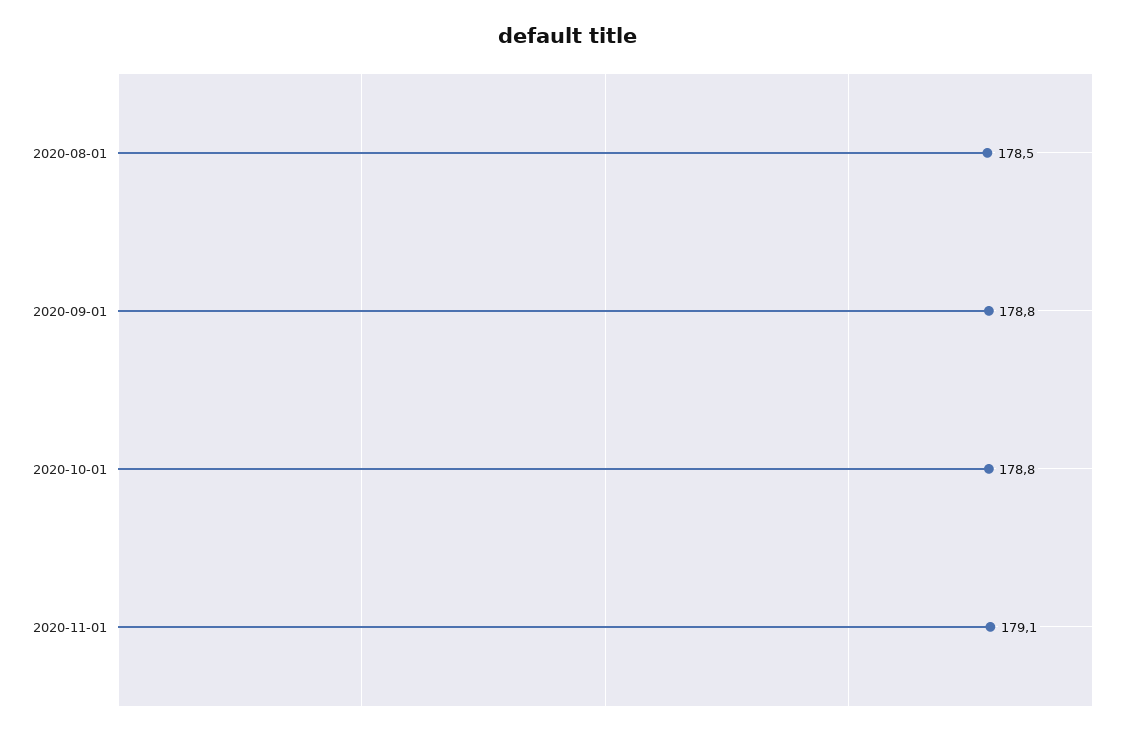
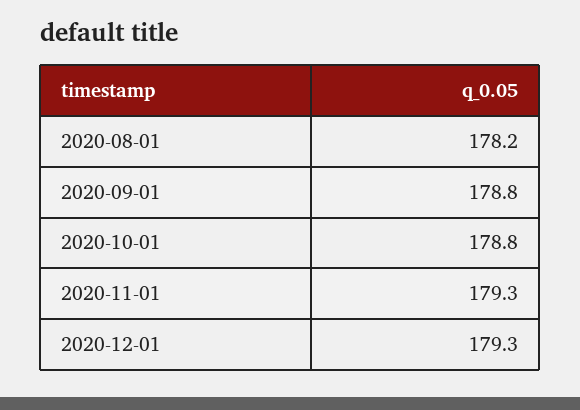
2020-08-01: 178.5 -> 178.2
2020-11-01: 179.1 -> 179.3
2020-12-01: none -> 179.3

